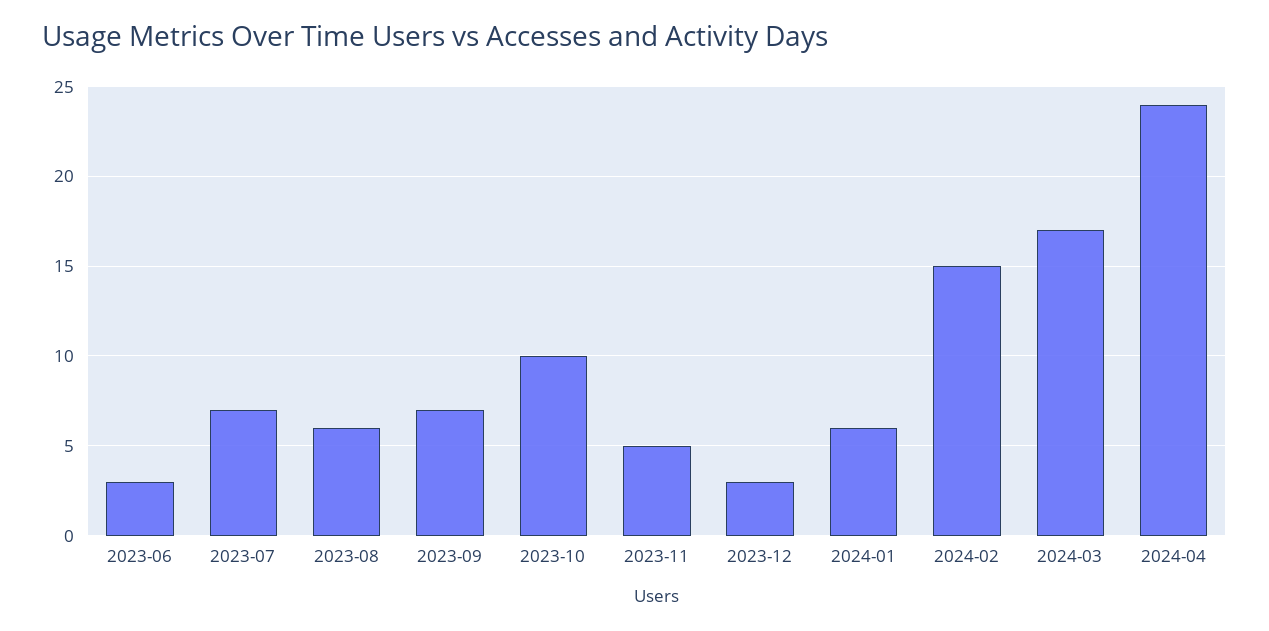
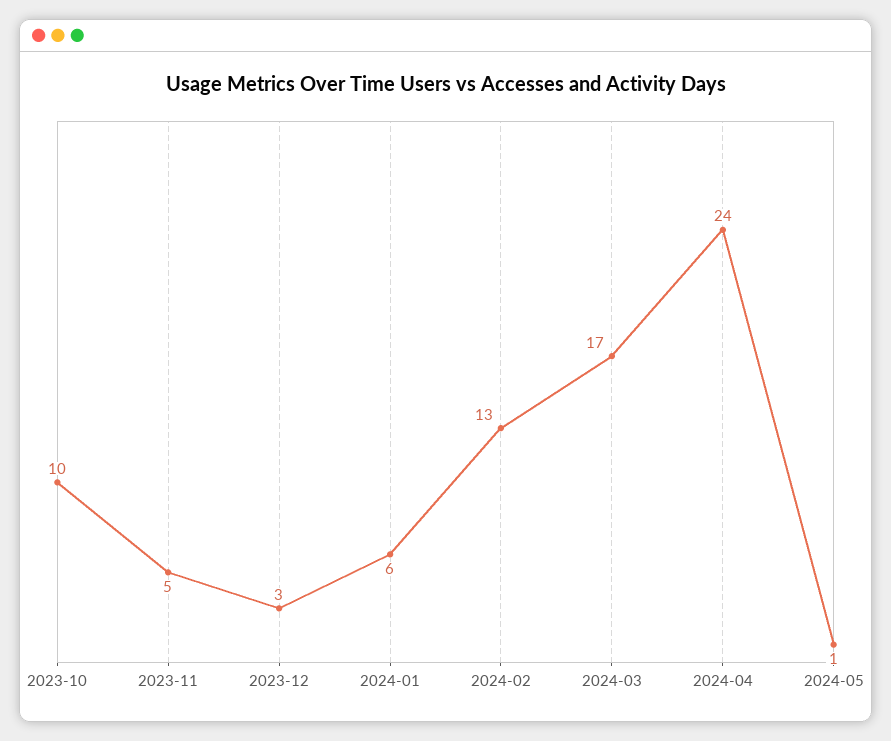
2023-06: 3 -> none
2023-07: 7 -> none
2023-08: 6 -> none
2023-09: 7 -> none
2024-02: 15 -> 13
2024-05: none -> 1

